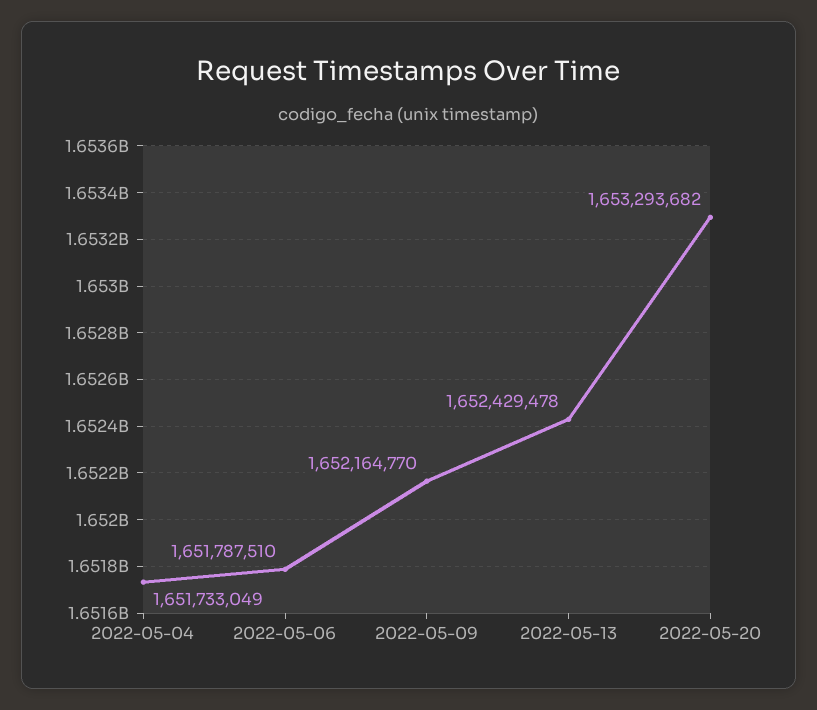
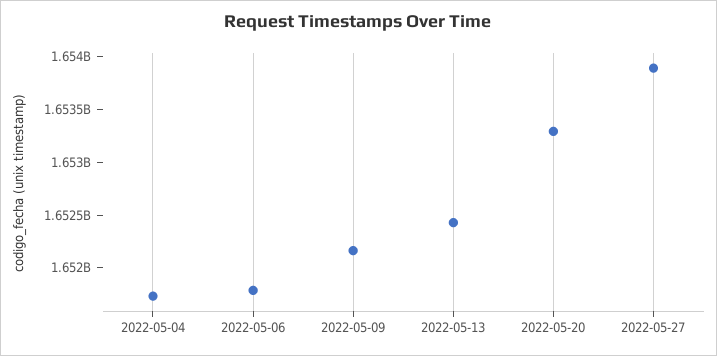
2022-05-27: none -> 1653900000

